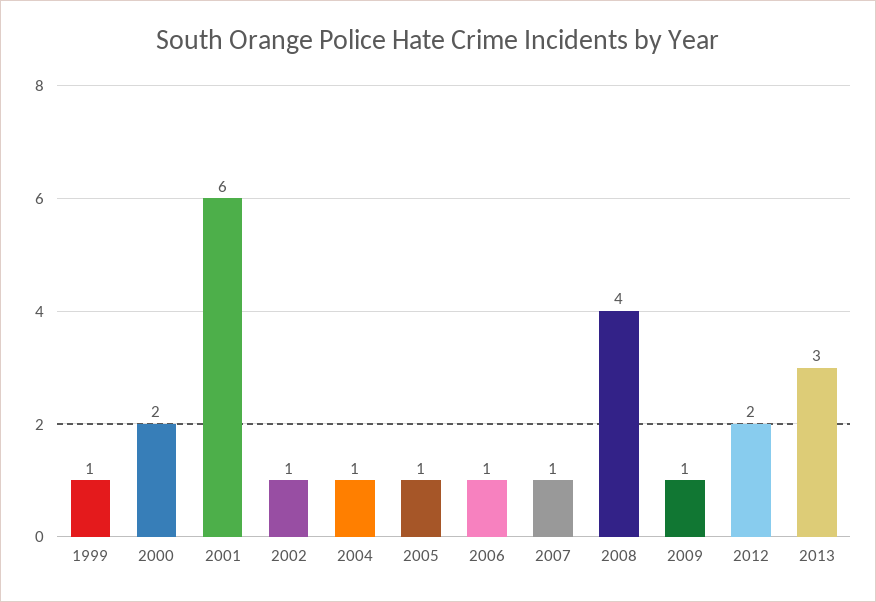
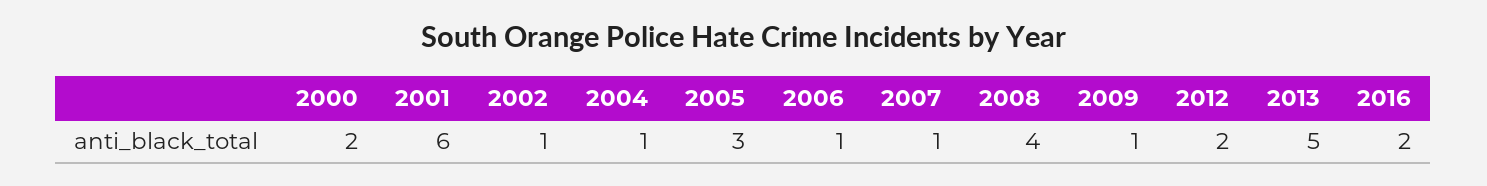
1999: 1 -> none
2005: 1 -> 3
2013: 3 -> 5
2016: none -> 2

